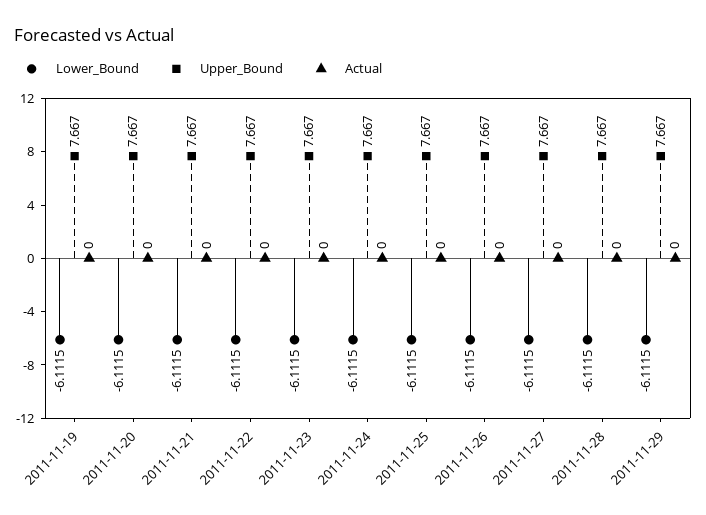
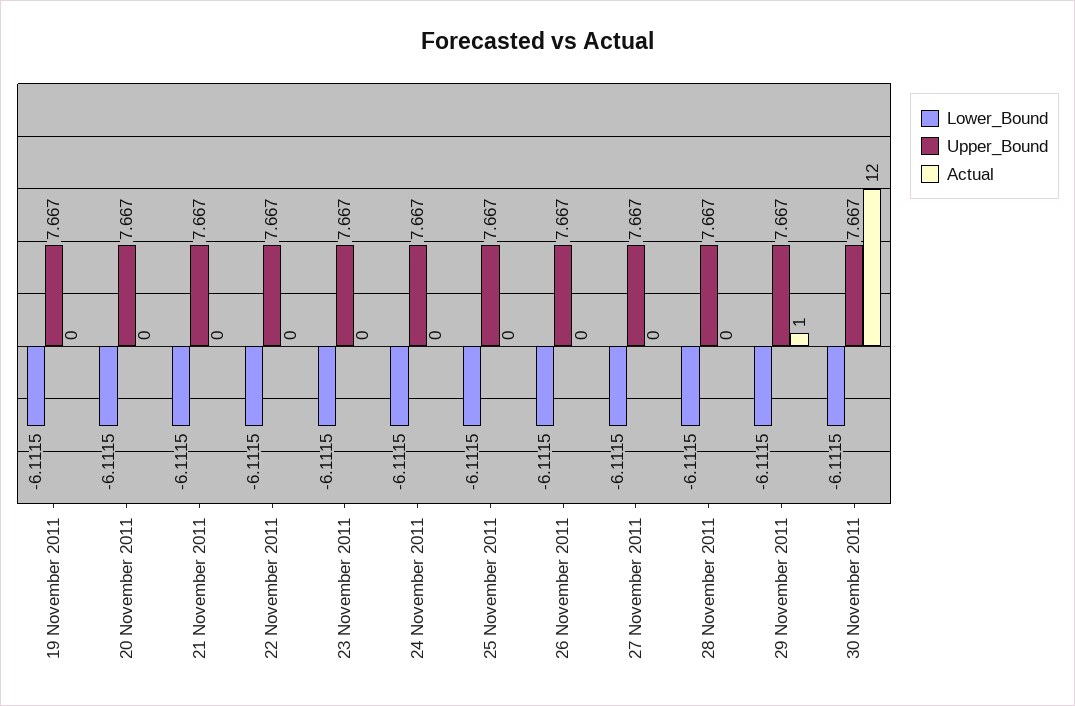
Actual, 2011-11-29: 0 -> 1
Lower_Bound, 30 November 2011: none -> -6.1115
Upper_Bound, 30 November 2011: none -> 7.667
Actual, 30 November 2011: none -> 12

